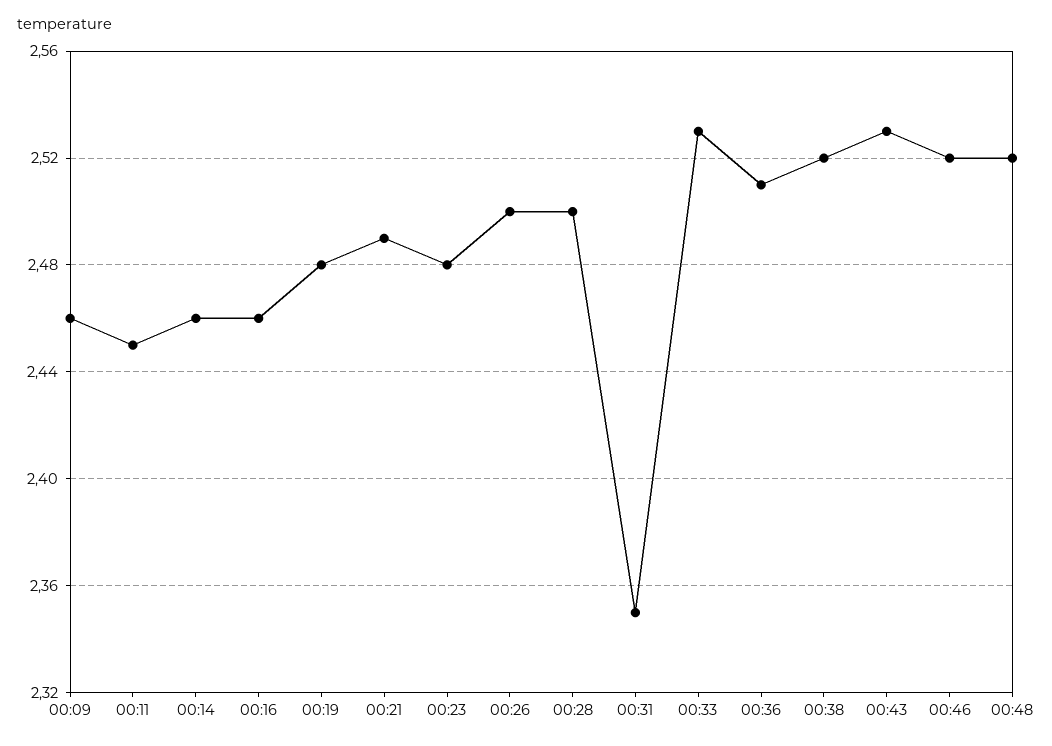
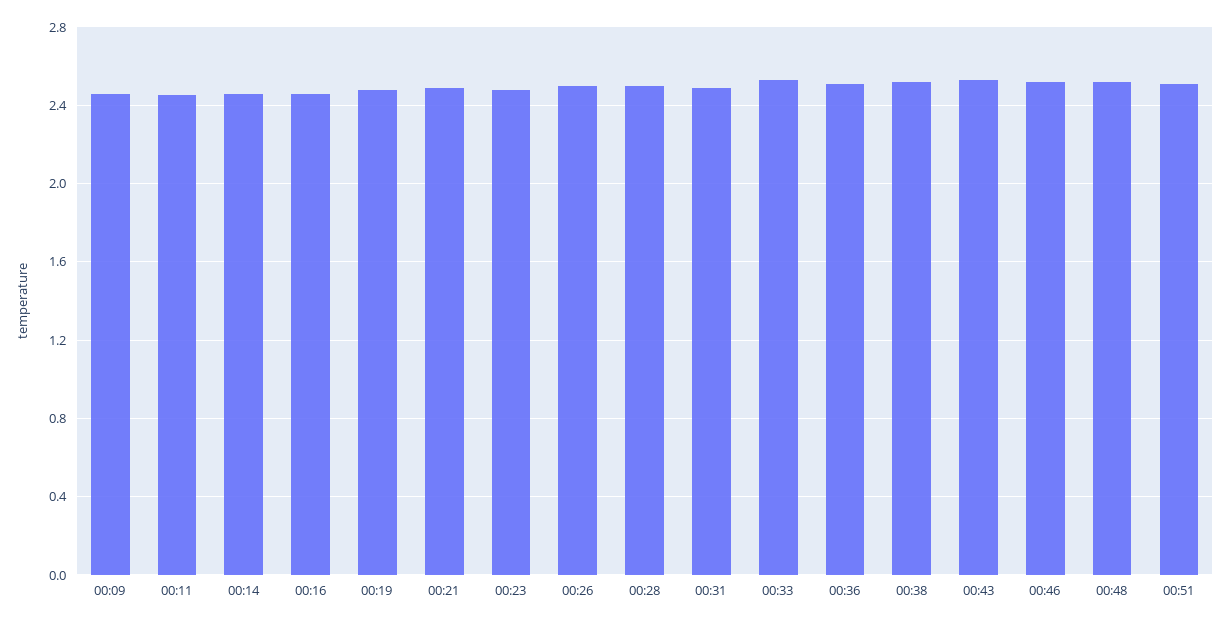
00:31: 2.35 -> 2.5
00:51: none -> 2.5

